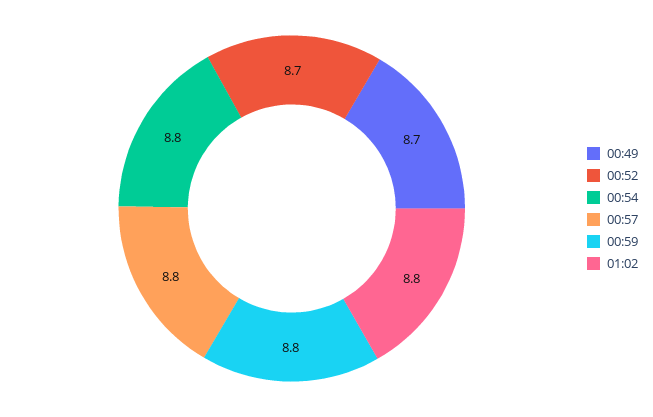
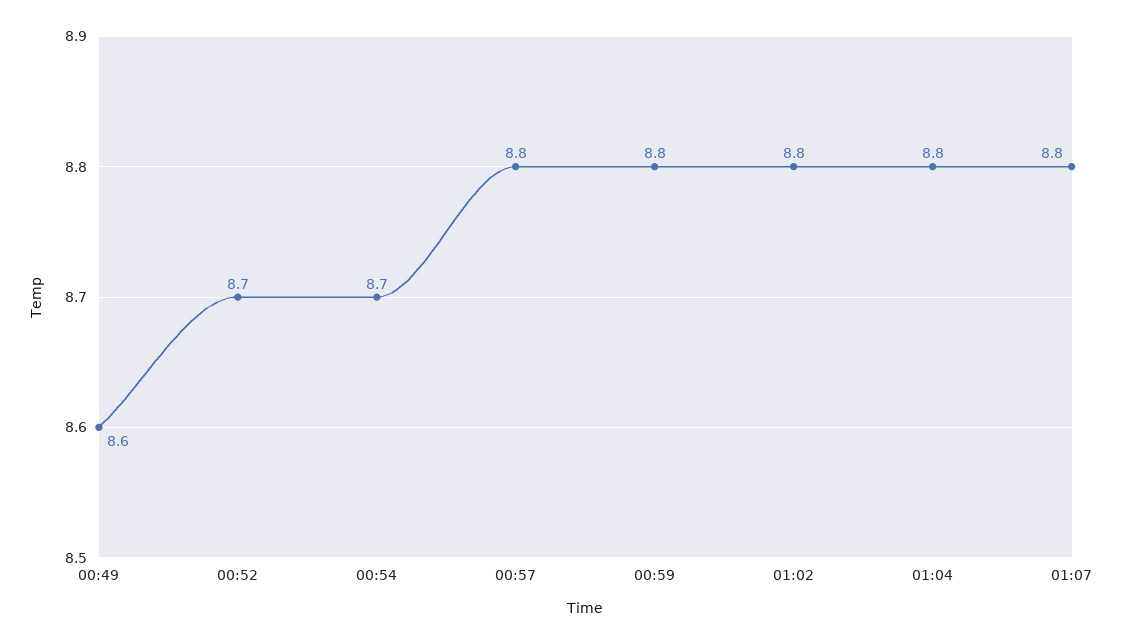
00:49: 8.7 -> 8.6
00:54: 8.8 -> 8.7
01:04: none -> 8.8
01:07: none -> 8.8

